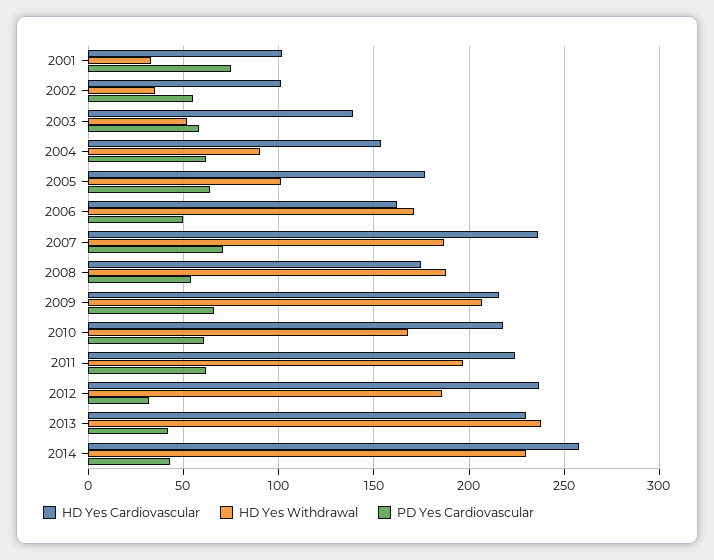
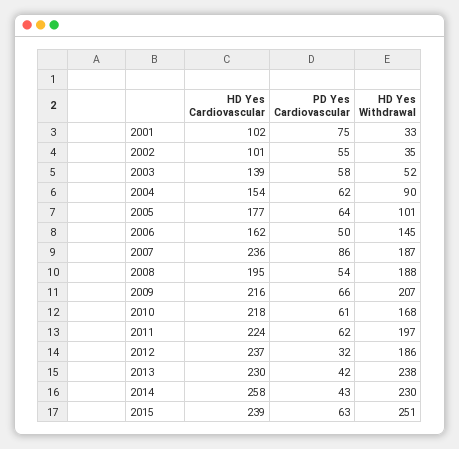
HD Yes Withdrawal, 2006: 170 -> 145
PD Yes Cardiovascular, 2007: 70 -> 86
HD Yes Cardiovascular, 2008: 175 -> 195
HD Yes Cardiovascular, 2015: none -> 239
PD Yes Cardiovascular, 2015: none -> 63
HD Yes Withdrawal, 2015: none -> 251

